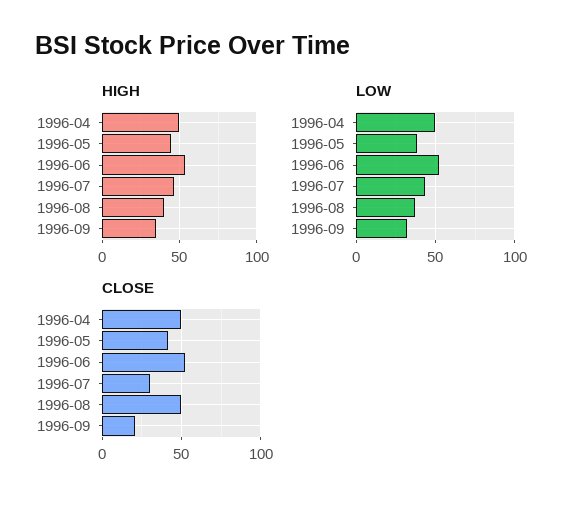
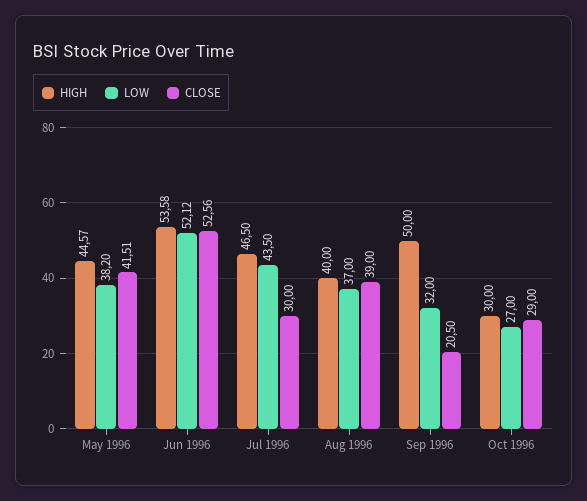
HIGH, 1996-04: 50 -> none
HIGH, 1996-09: 35 -> 50
LOW, 1996-04: 50 -> none
CLOSE, 1996-04: 50 -> none
CLOSE, 1996-08: 50 -> 39
HIGH, Oct 1996: none -> 30
LOW, Oct 1996: none -> 27
CLOSE, Oct 1996: none -> 29

